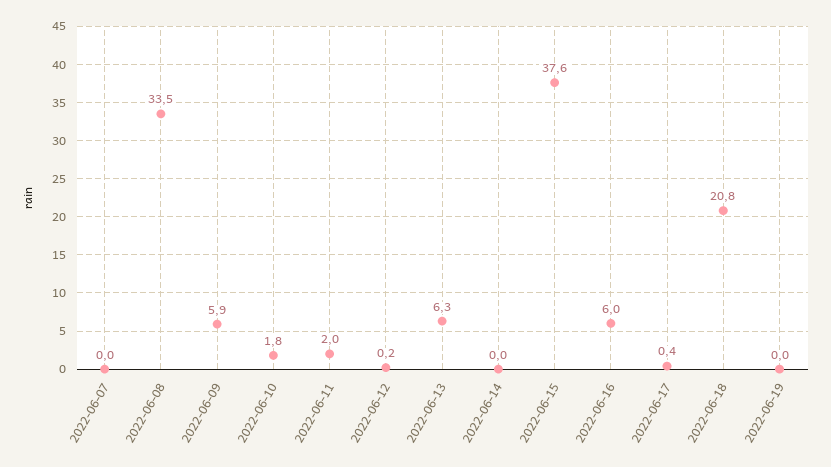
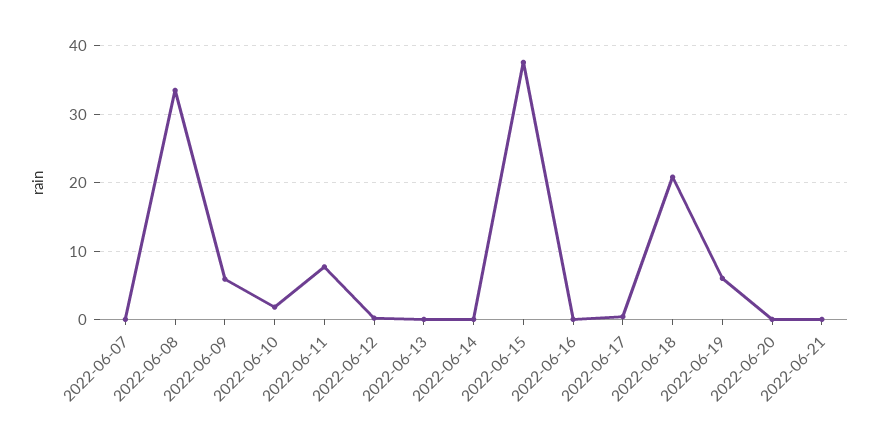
2022-06-11: 2 -> 8
2022-06-13: 6.3 -> 0
2022-06-16: 6 -> 0
2022-06-19: 0 -> 6
2022-06-20: none -> 0
2022-06-21: none -> 0

